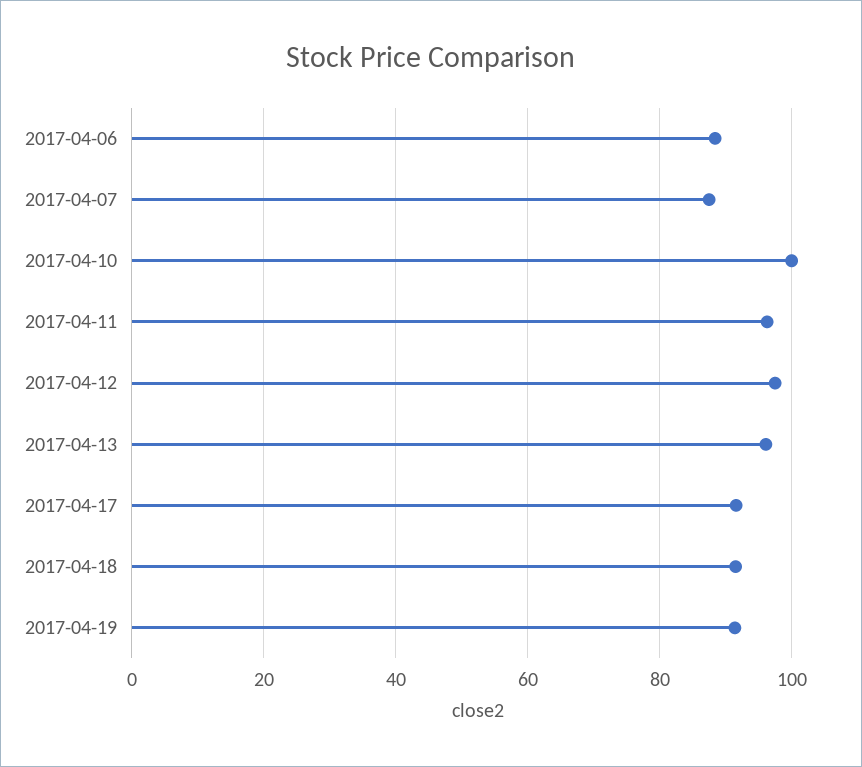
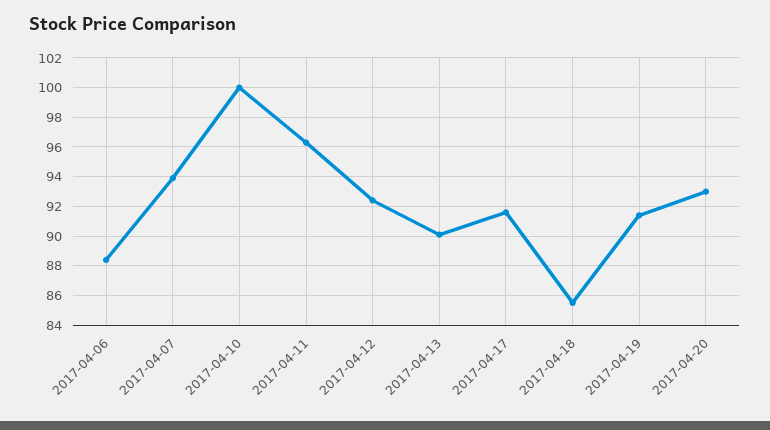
2017-04-07: 88 -> 94
2017-04-12: 98 -> 92.5
2017-04-13: 96 -> 90
2017-04-18: 92 -> 85.5
2017-04-20: none -> 93

